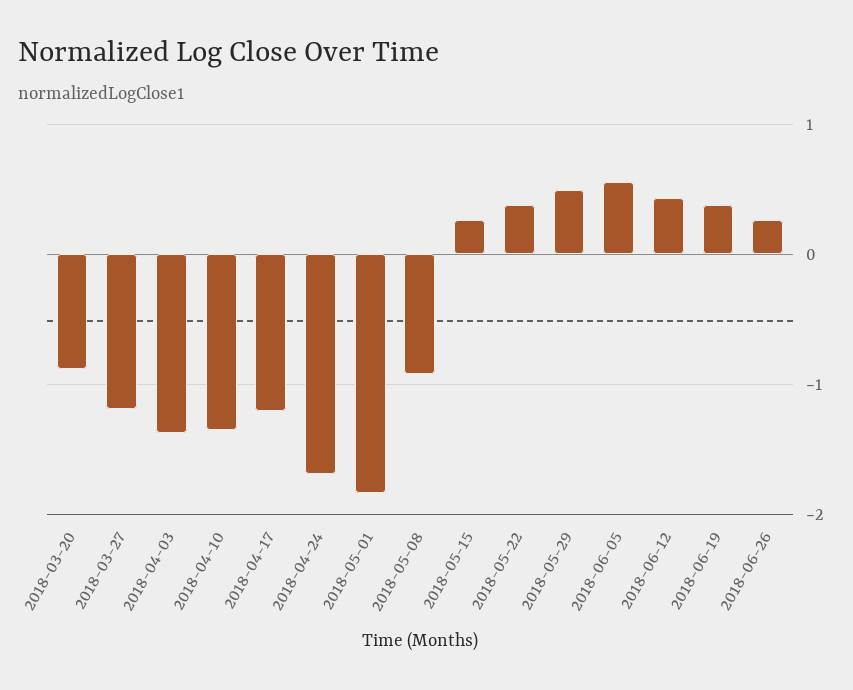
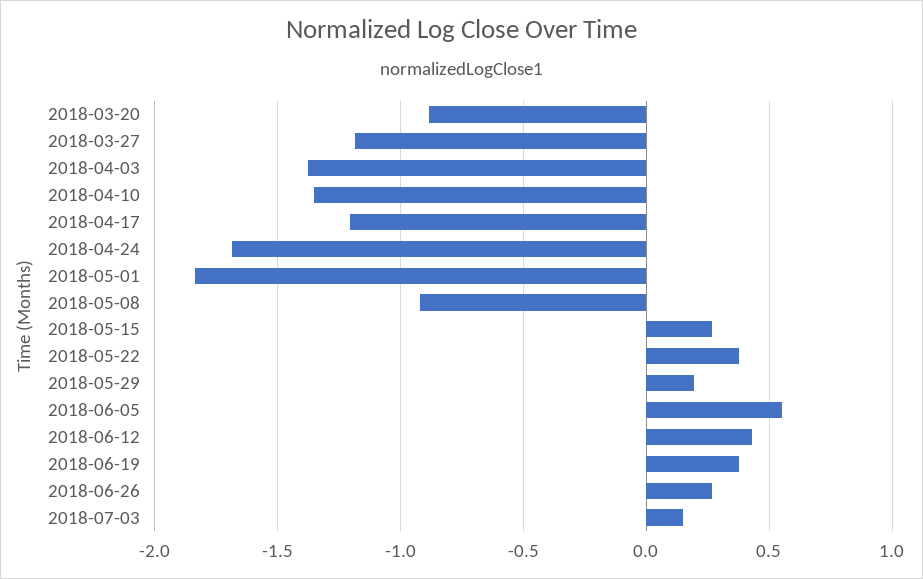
2018-05-29: 0.5 -> 0.2
2018-07-03: none -> 0.15

